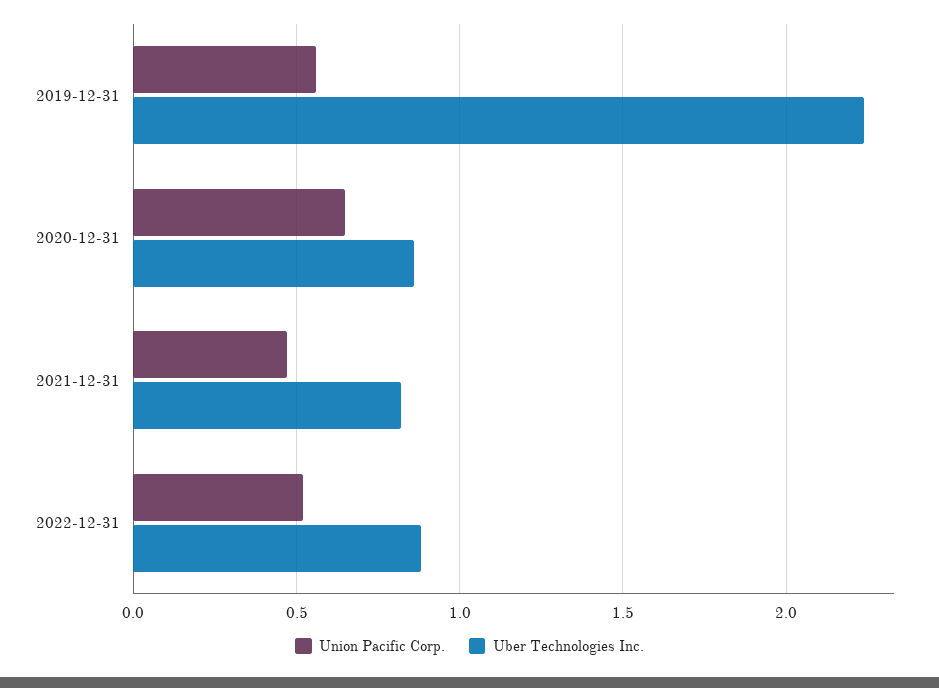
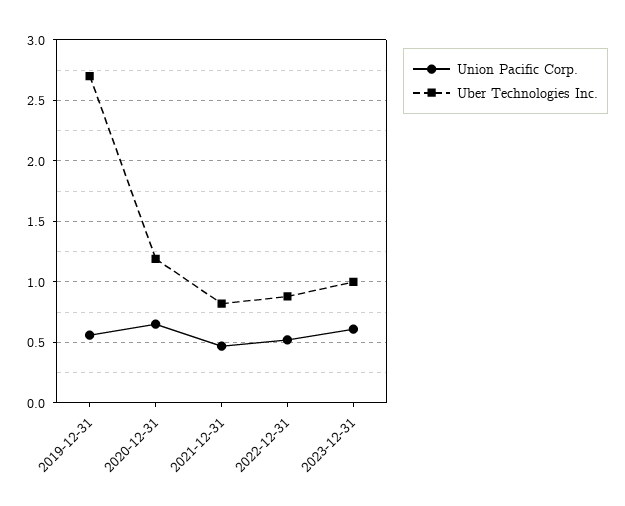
Uber Technologies Inc., 2019-12-31: 2.25 -> 2.7
Uber Technologies Inc., 2020-12-31: 0.85 -> 1.2
Union Pacific Corp., 2023-12-31: none -> 0.6
Uber Technologies Inc., 2023-12-31: none -> 1

